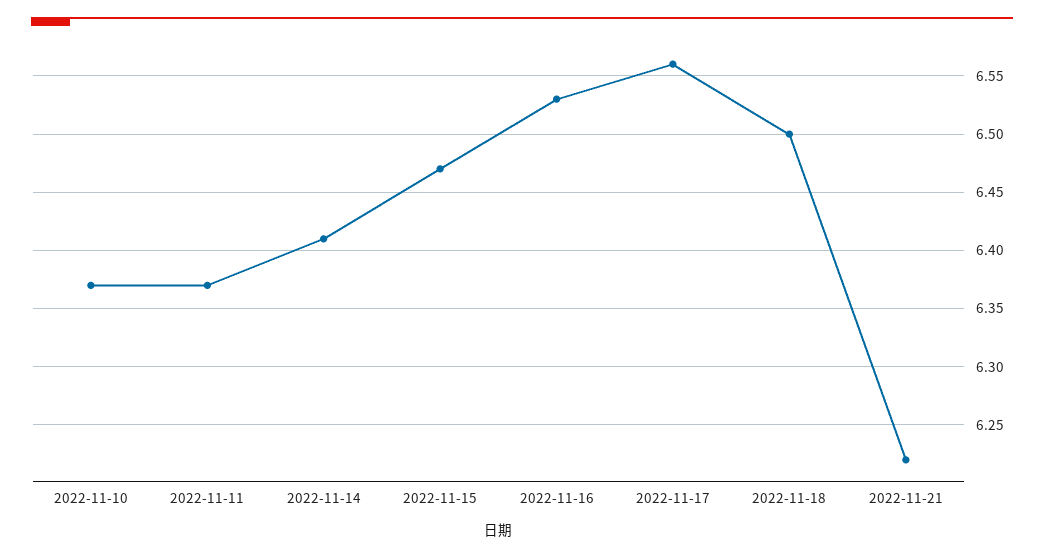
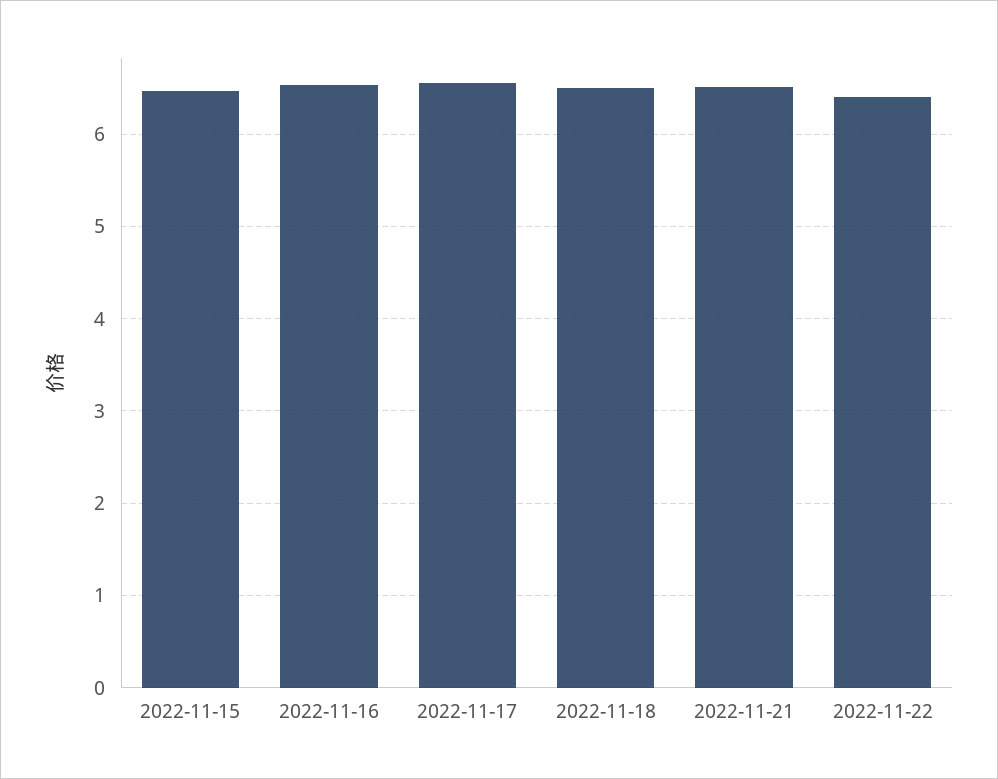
2022-11-10: 6.37 -> none
2022-11-11: 6.37 -> none
2022-11-14: 6.41 -> none
2022-11-21: 6.22 -> 6.5
2022-11-22: none -> 6.4

